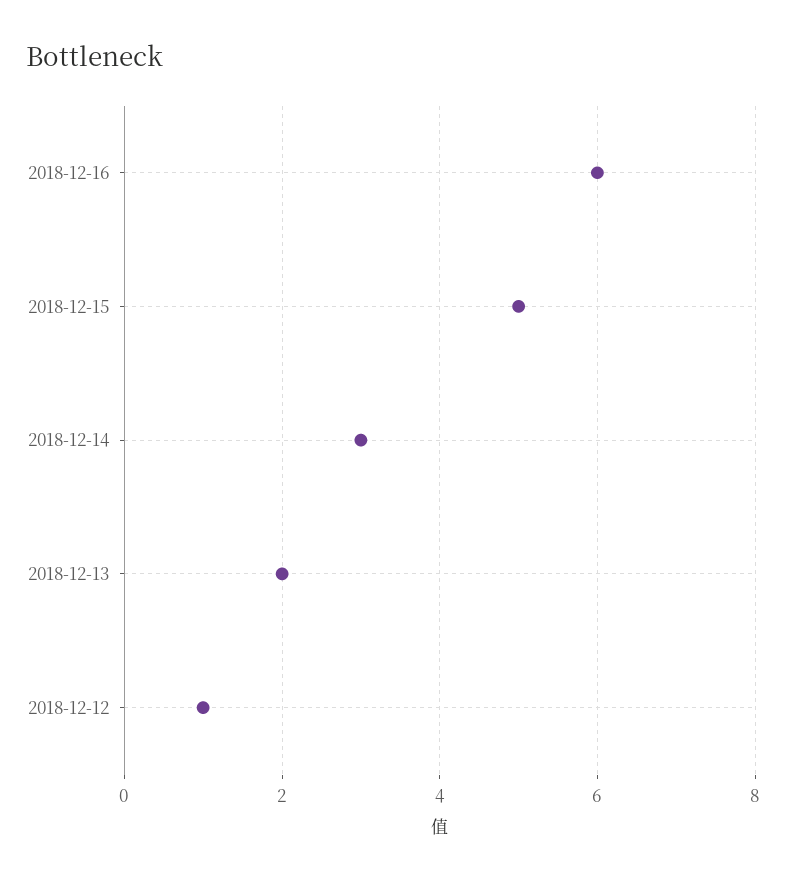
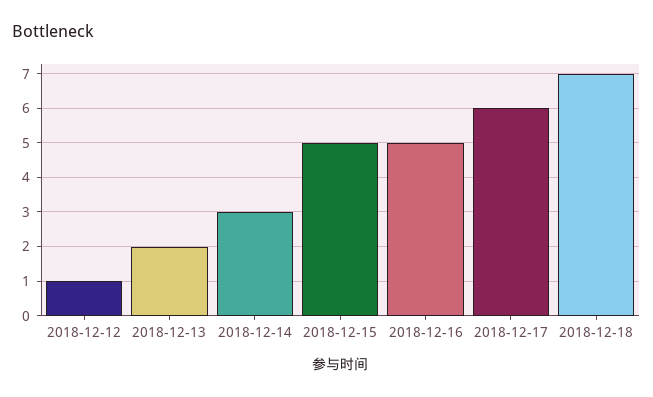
2018-12-16: 6 -> 5
2018-12-17: none -> 6
2018-12-18: none -> 7

